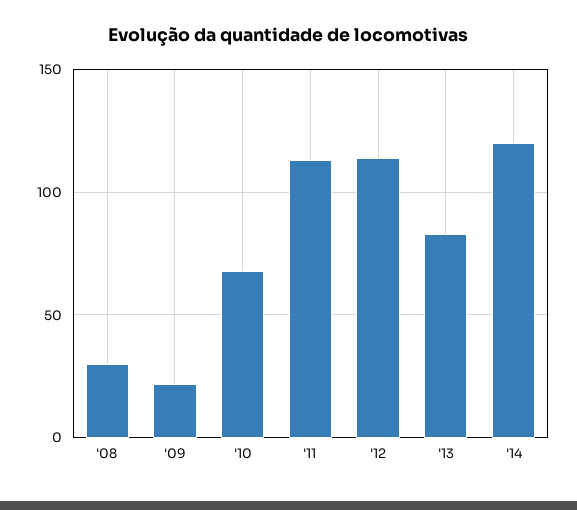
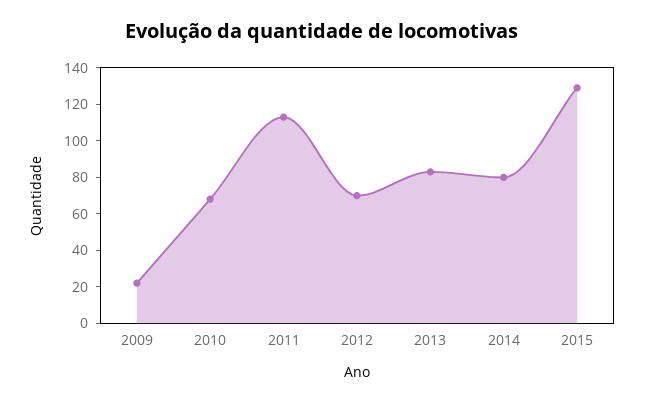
'08: 30 -> none
'12: 115 -> 70
'14: 120 -> 80
2015: none -> 130

